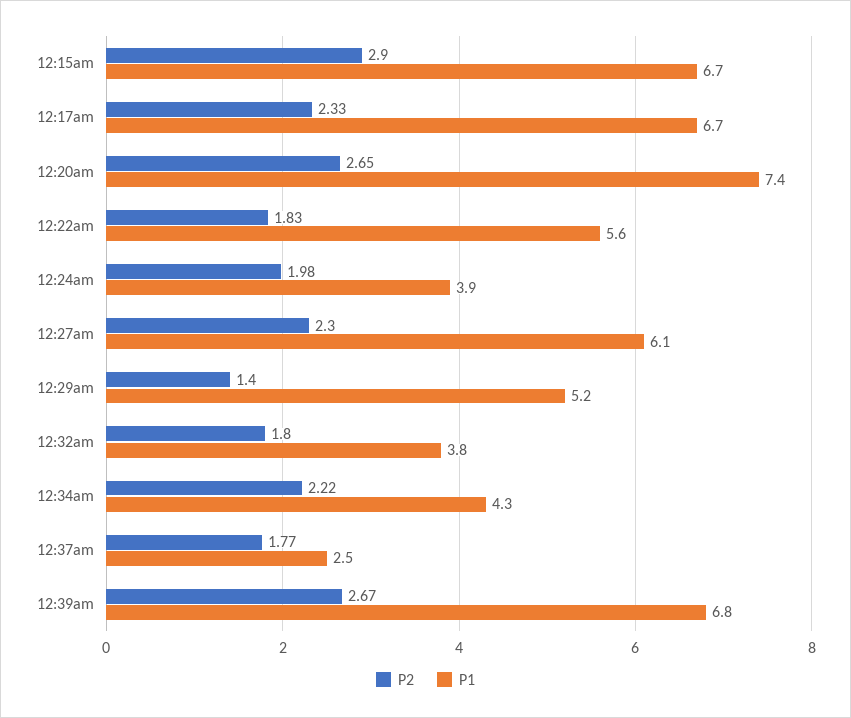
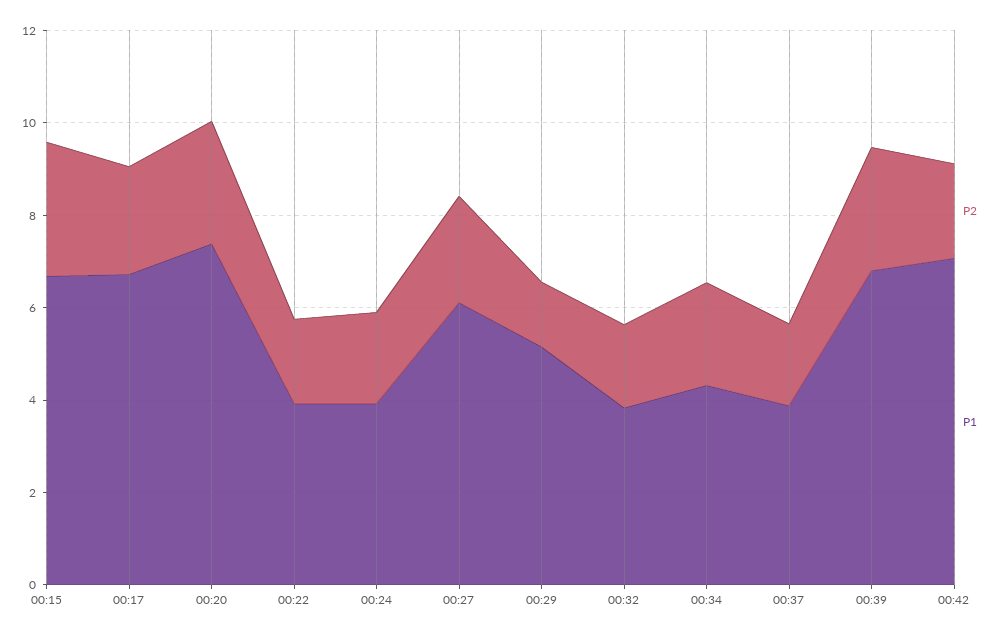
P1, 12:22am: 5.6 -> 4
P1, 12:37am: 2.5 -> 4
P2, 00:42: none -> 2
P1, 00:42: none -> 7

